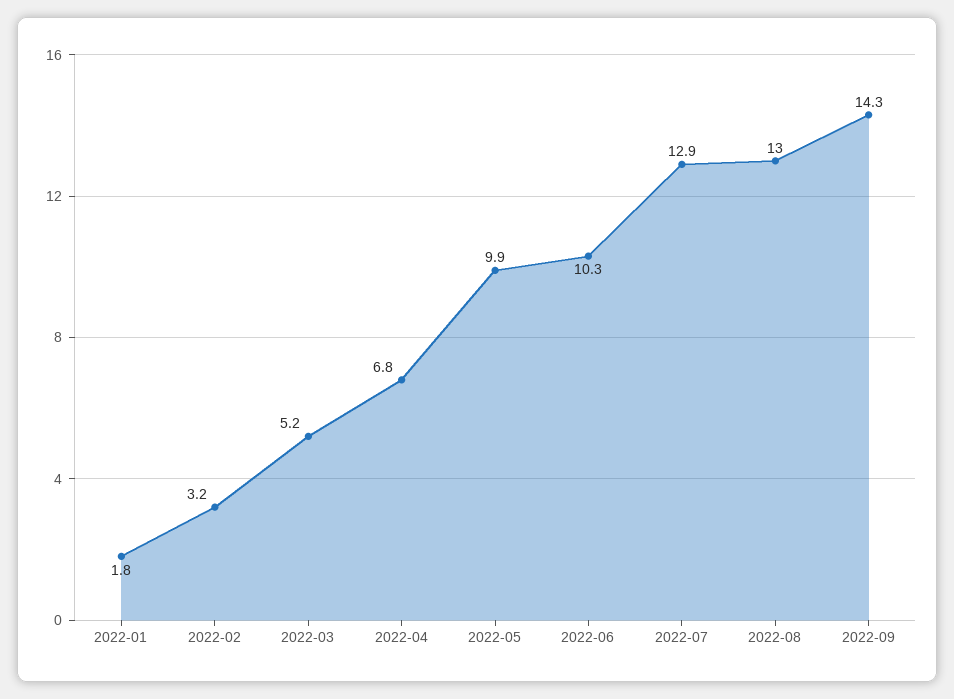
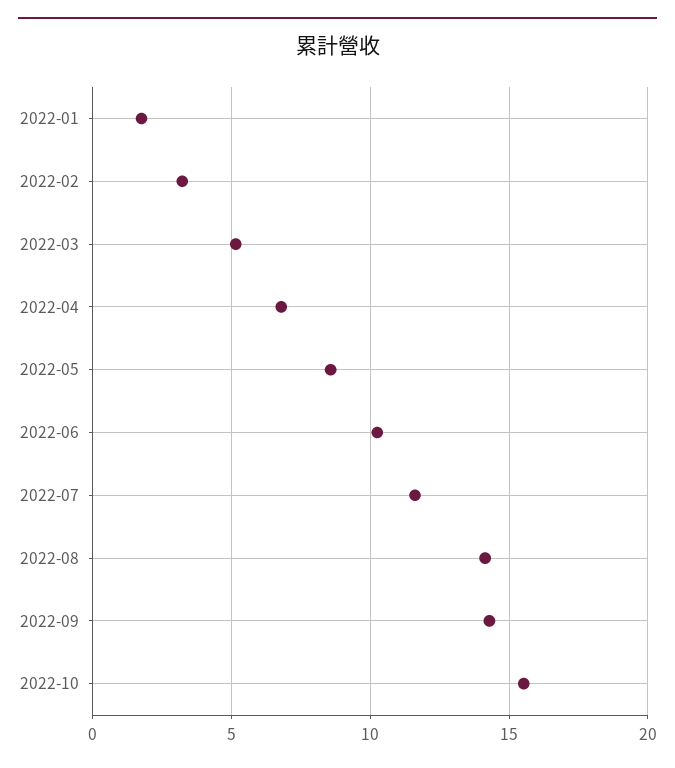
2022-05: 9.9 -> 8.5
2022-07: 12.9 -> 11.5
2022-08: 13 -> 14
2022-10: none -> 15.5

